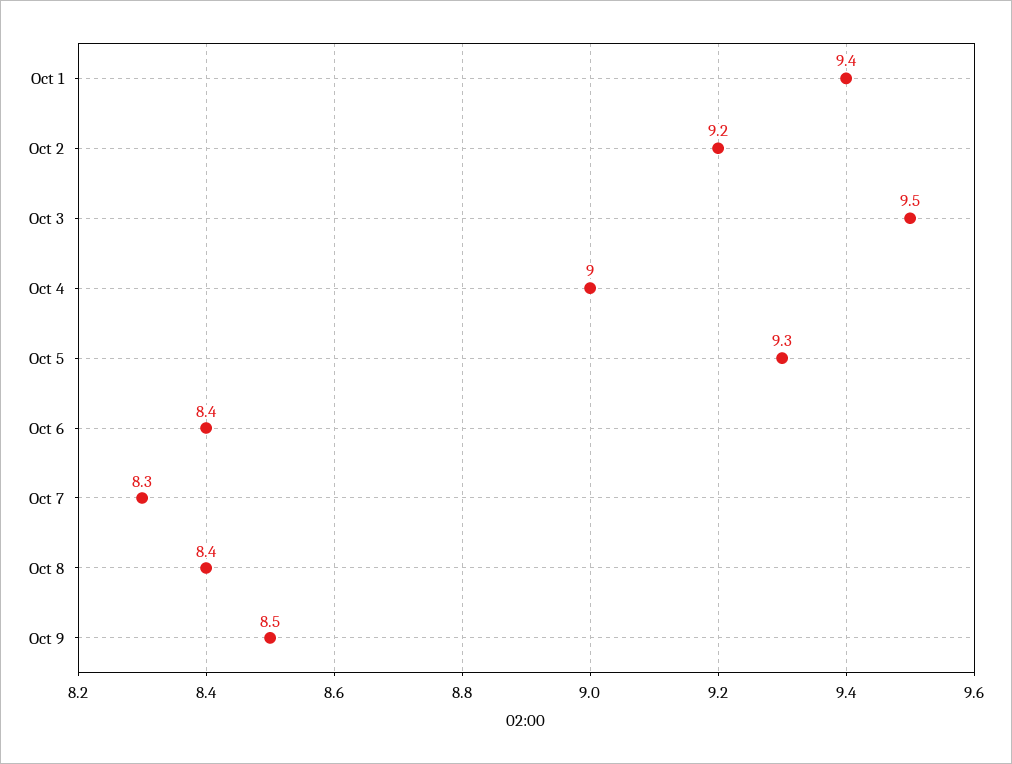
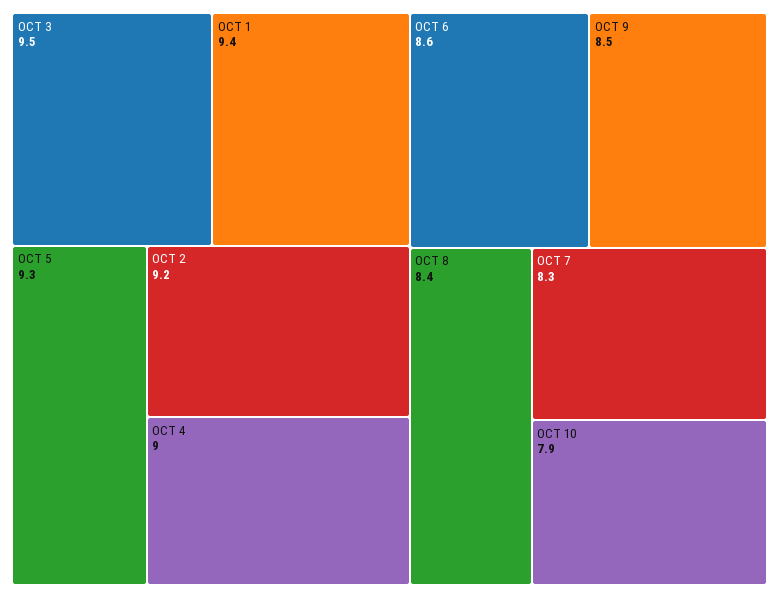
Oct 6: 8.4 -> 8.6
OCT 10: none -> 7.9

